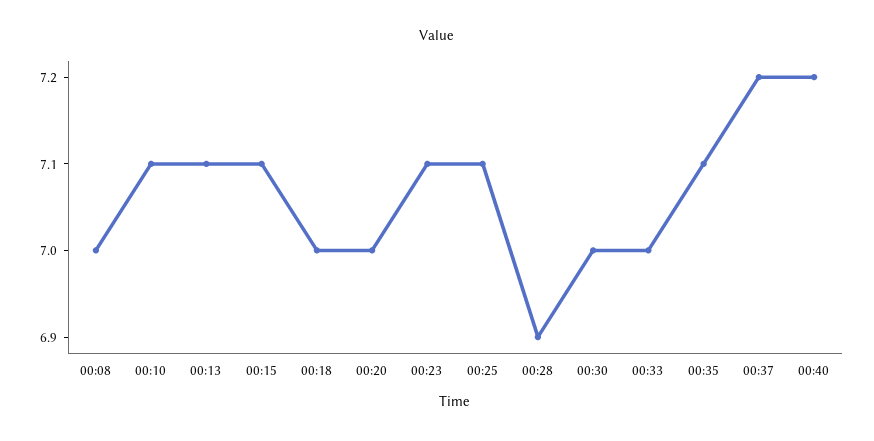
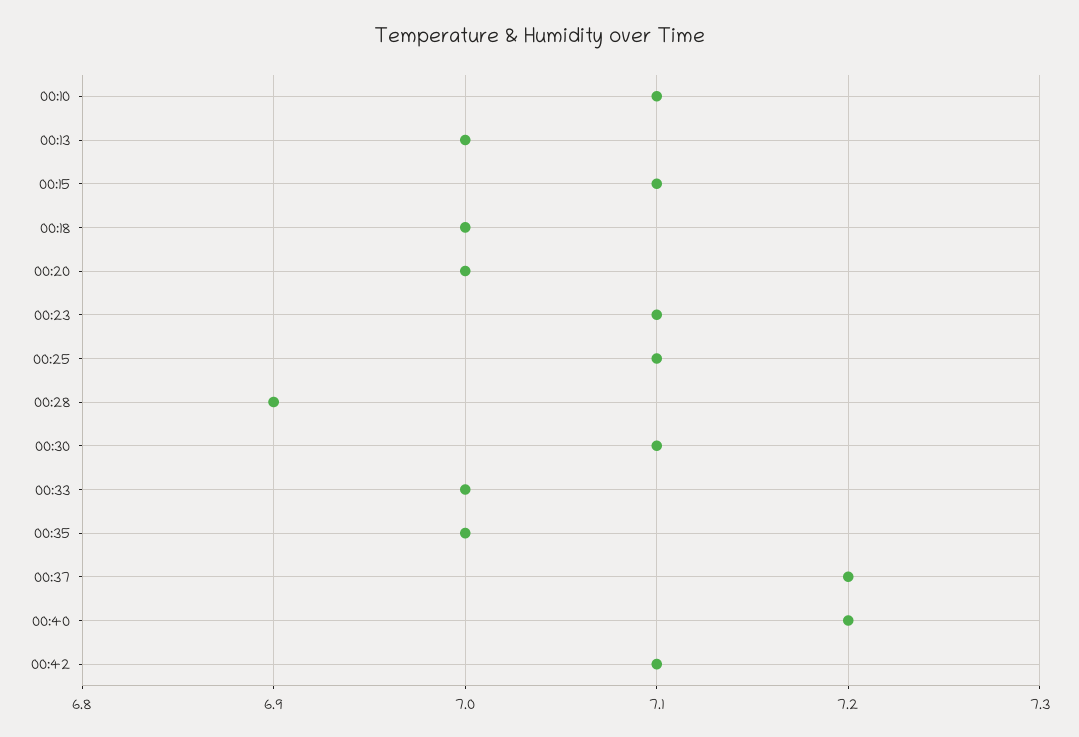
00:08: 7 -> none
00:13: 7.1 -> 7
00:30: 7 -> 7.1
00:35: 7.1 -> 7
00:42: none -> 7.1

